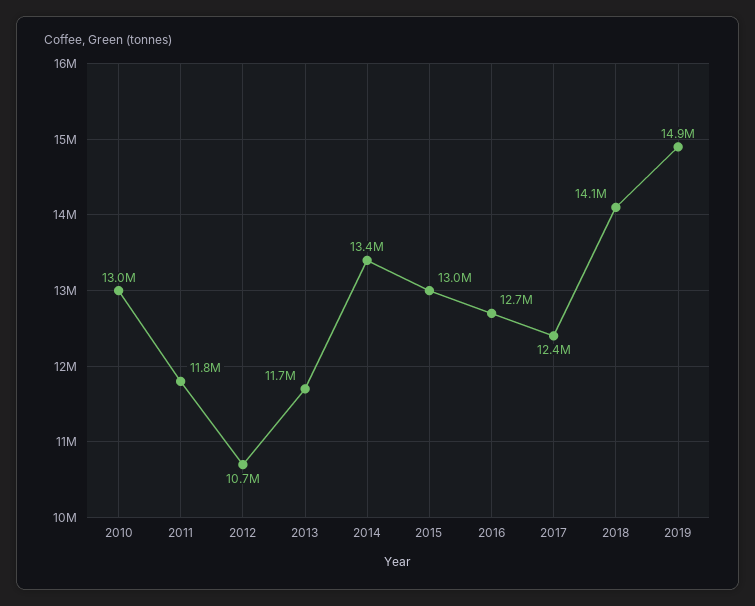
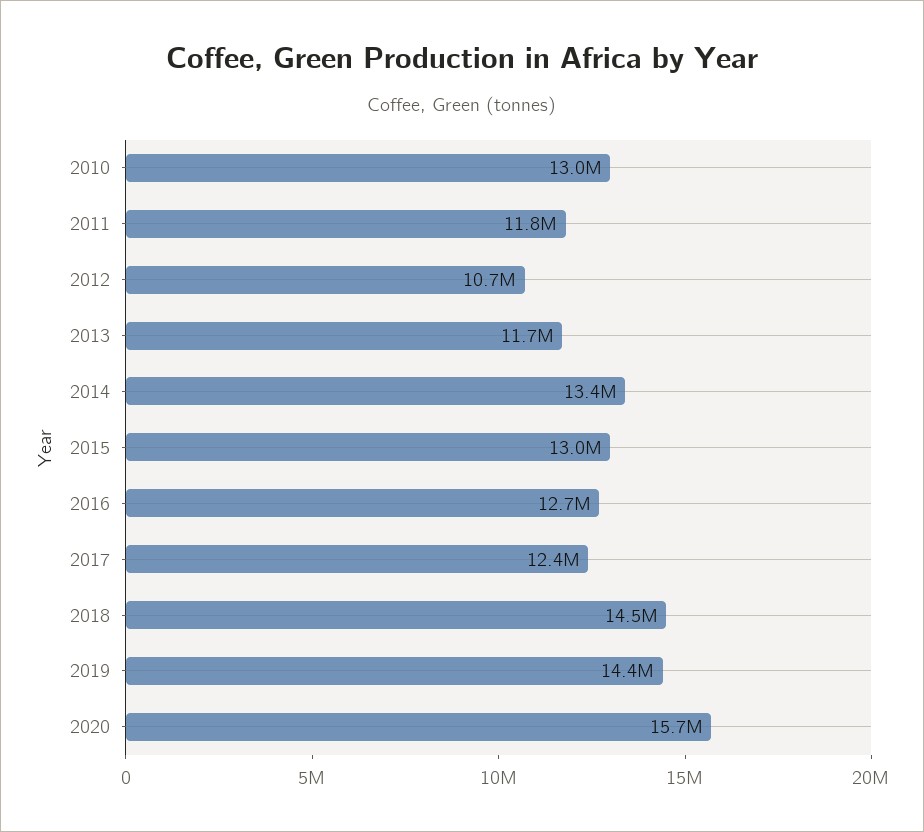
2018: 14100000 -> 14500000
2019: 14900000 -> 14400000
2020: none -> 15700000

